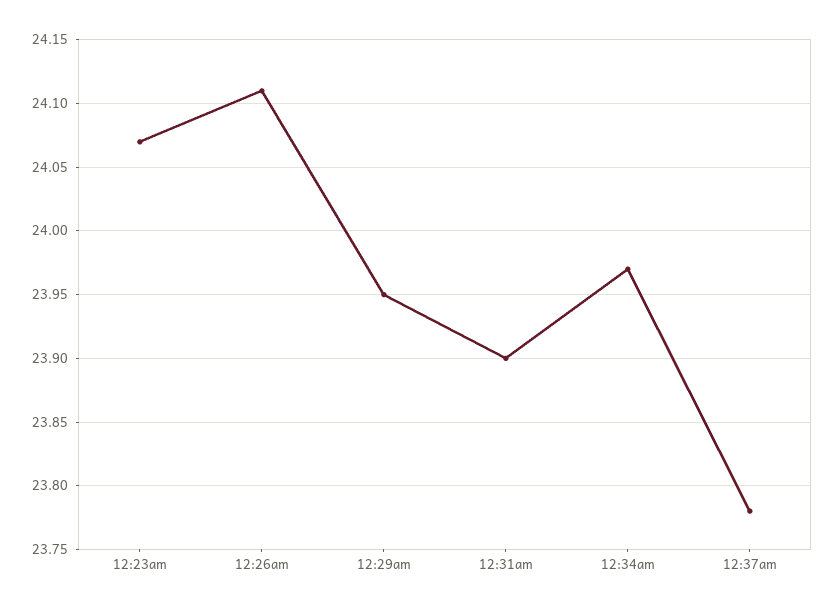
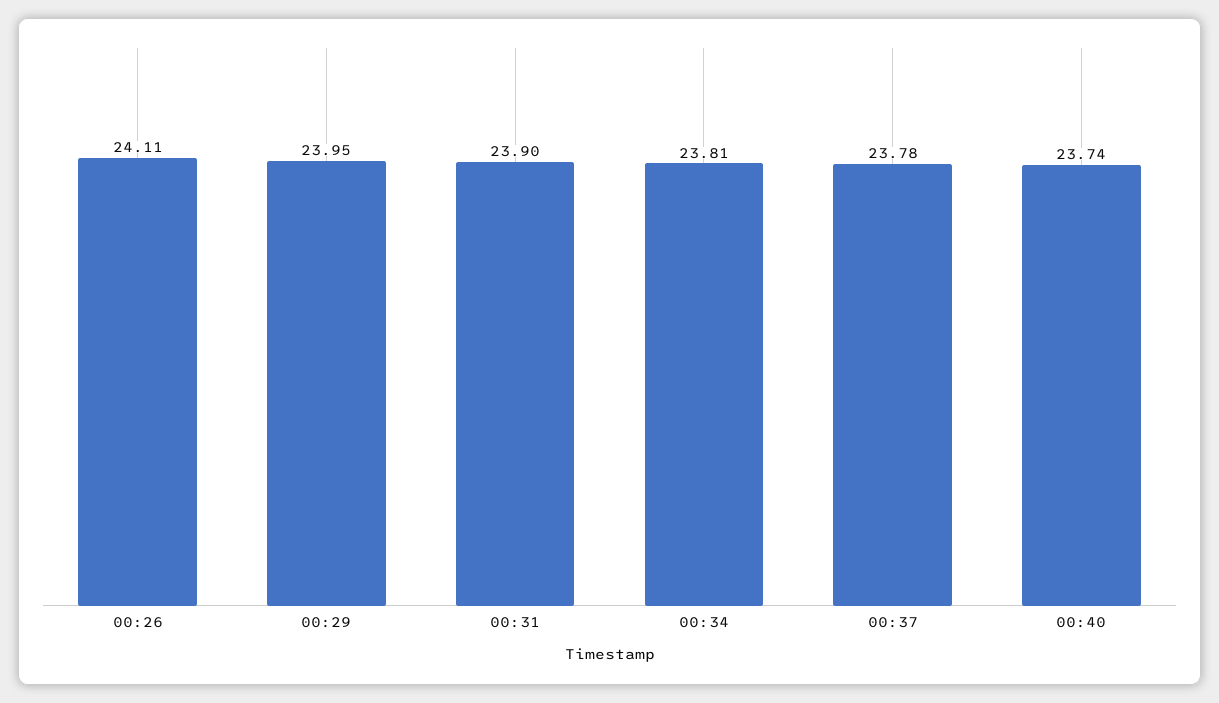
12:23am: 24.07 -> none
12:34am: 23.97 -> 23.81
00:40: none -> 23.74

